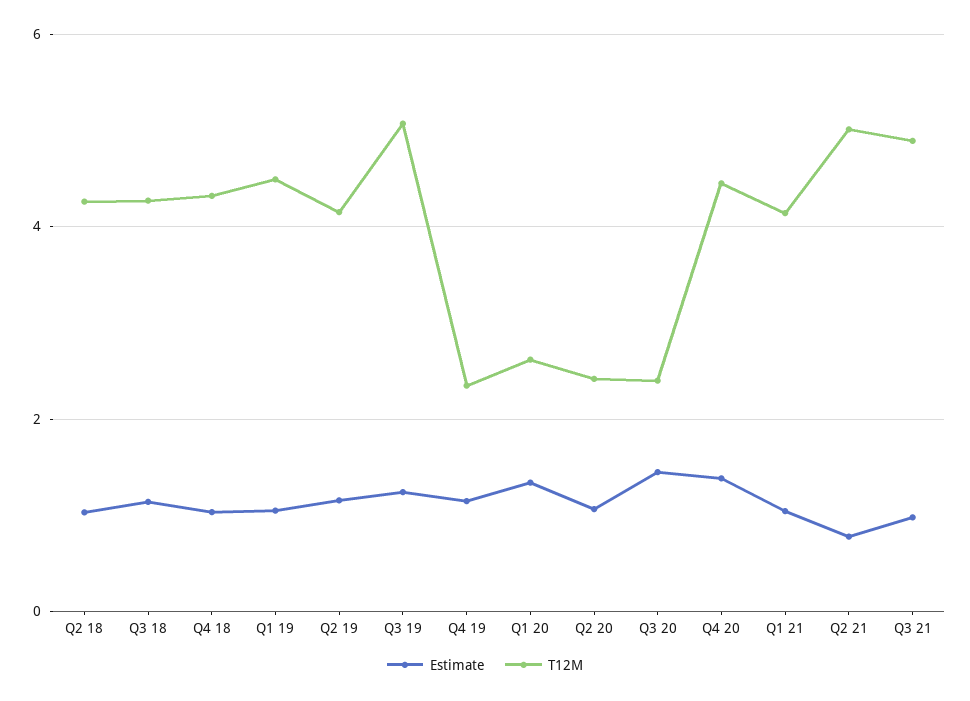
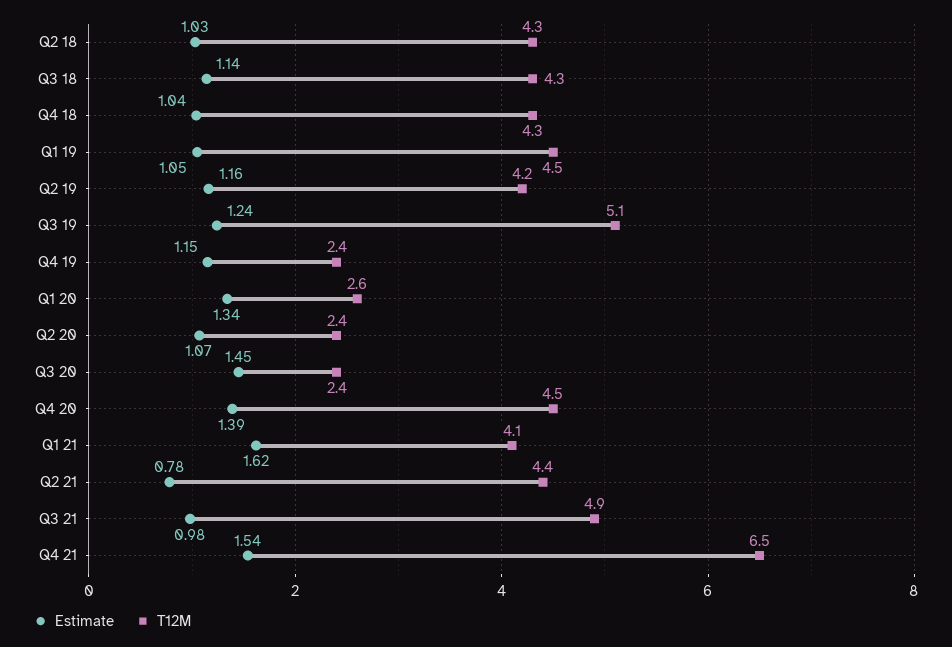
Estimate, Q1 21: 1 -> 1.62
T12M, Q2 21: 5 -> 4.4
Estimate, Q4 21: none -> 1.54
T12M, Q4 21: none -> 6.5

